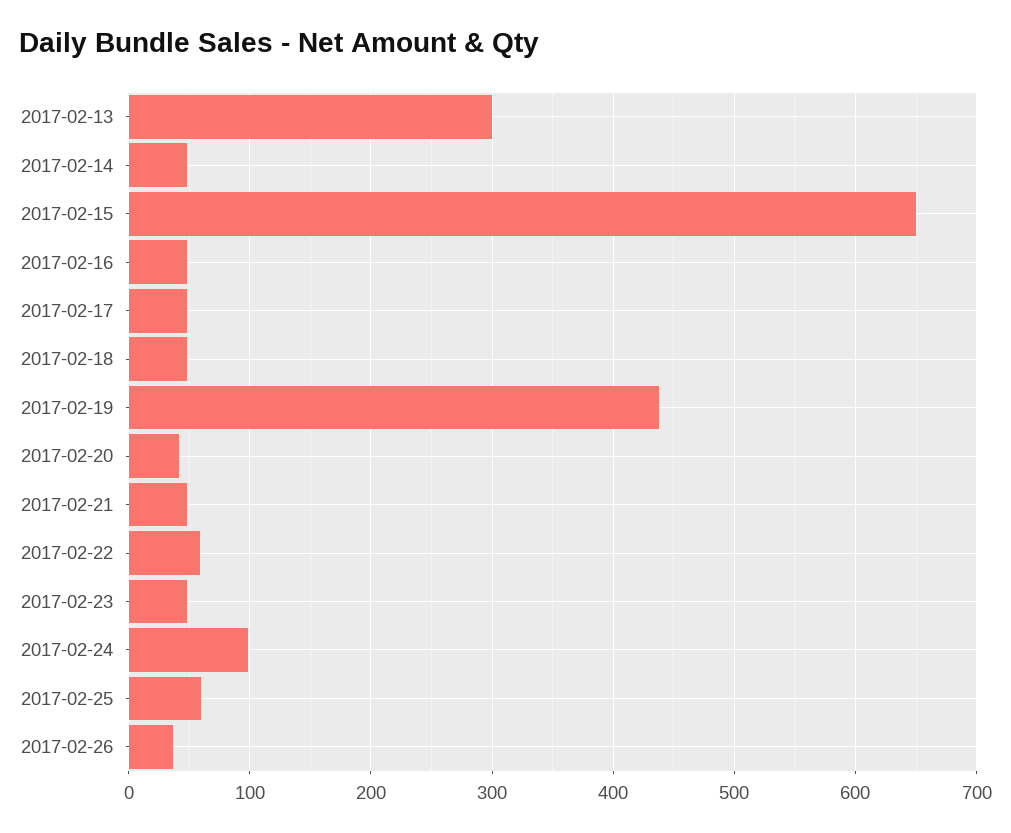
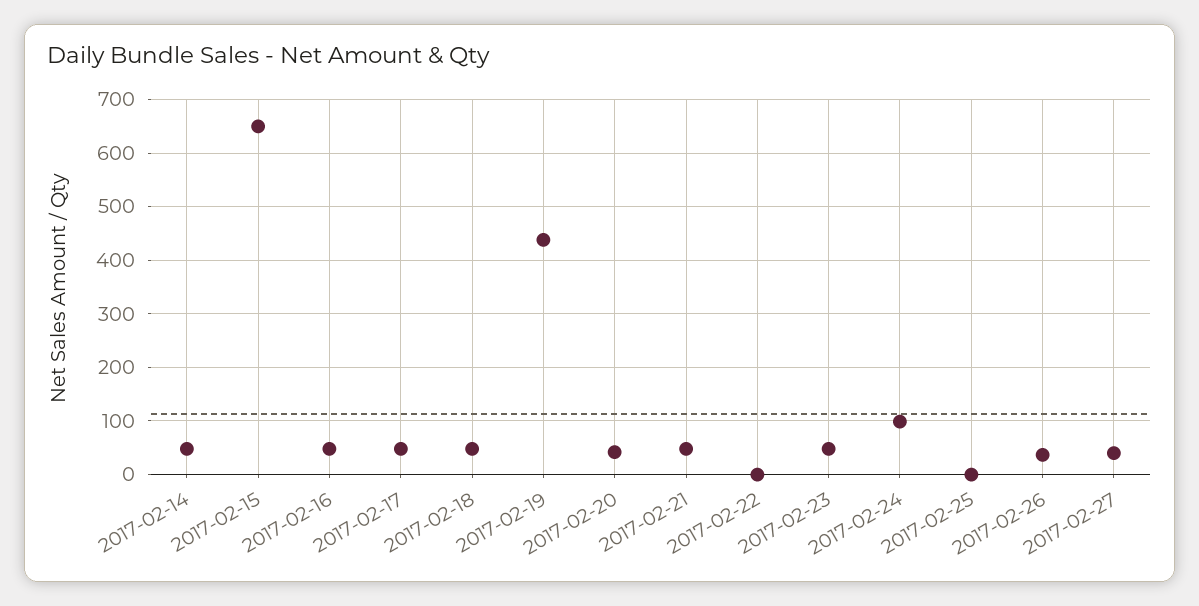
2017-02-13: 300 -> none
2017-02-22: 60 -> 0
2017-02-25: 60 -> 0
2017-02-27: none -> 40

